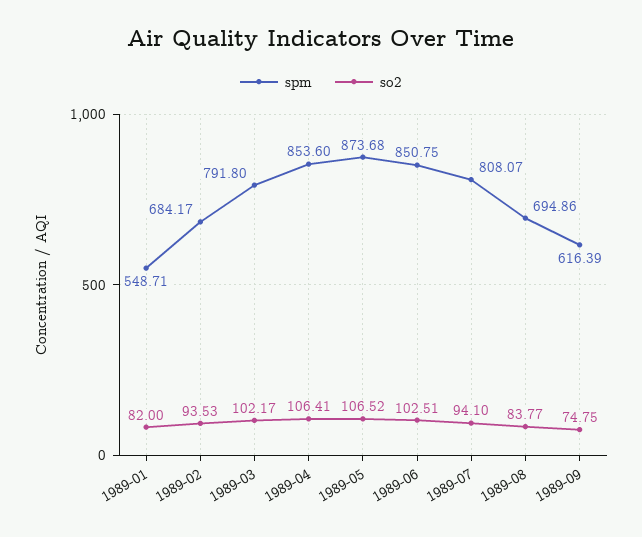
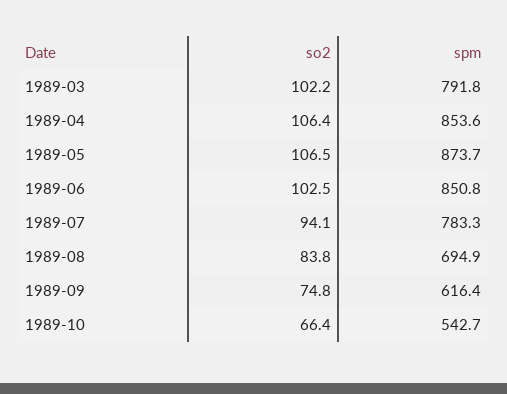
spm, 1989-01: 548.71 -> none
so2, 1989-01: 82 -> none
spm, 1989-02: 684.17 -> none
so2, 1989-02: 93.53 -> none
spm, 1989-07: 808.07 -> 783.3
so2, 1989-10: none -> 66.4
spm, 1989-10: none -> 542.7

